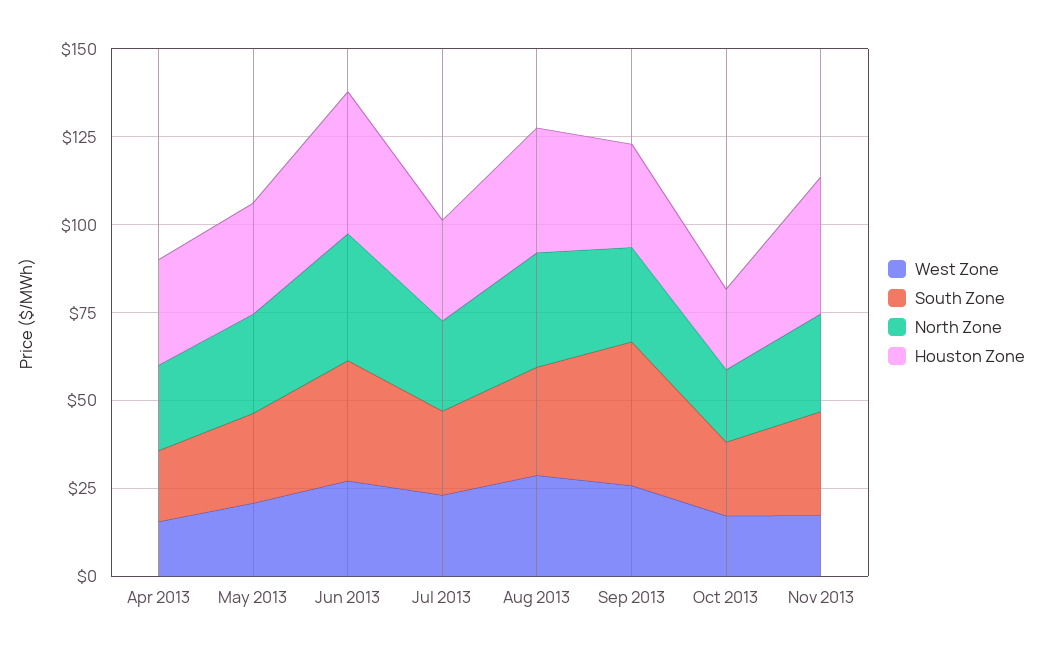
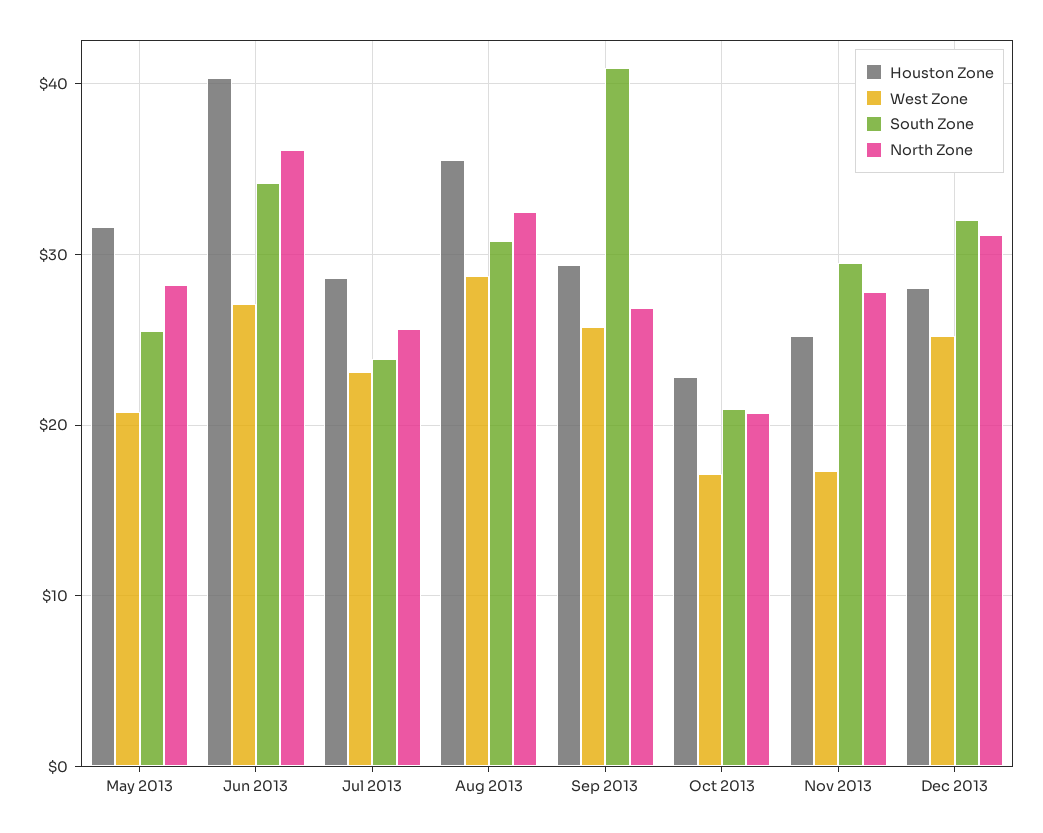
West Zone, Apr 2013: 15 -> none
South Zone, Apr 2013: 20 -> none
North Zone, Apr 2013: 25 -> none
Houston Zone, Apr 2013: 30 -> none
Houston Zone, Nov 2013: 40 -> 25
Houston Zone, Dec 2013: none -> 28
West Zone, Dec 2013: none -> 25
South Zone, Dec 2013: none -> 32
North Zone, Dec 2013: none -> 31

